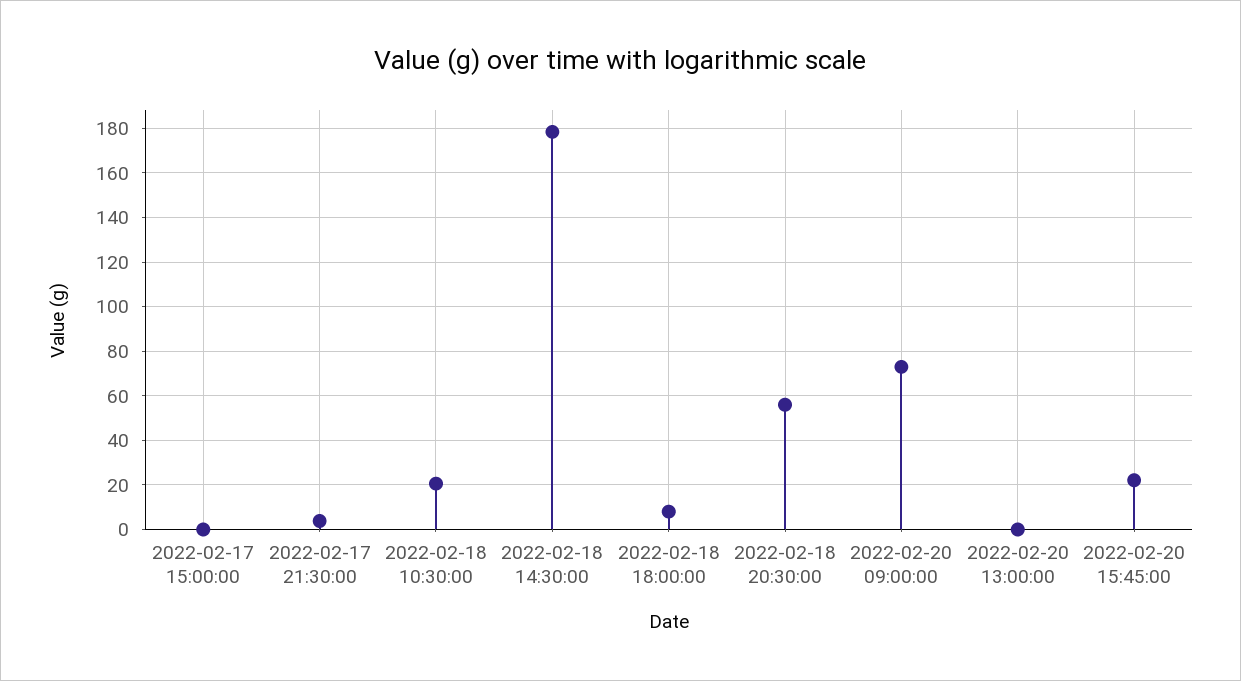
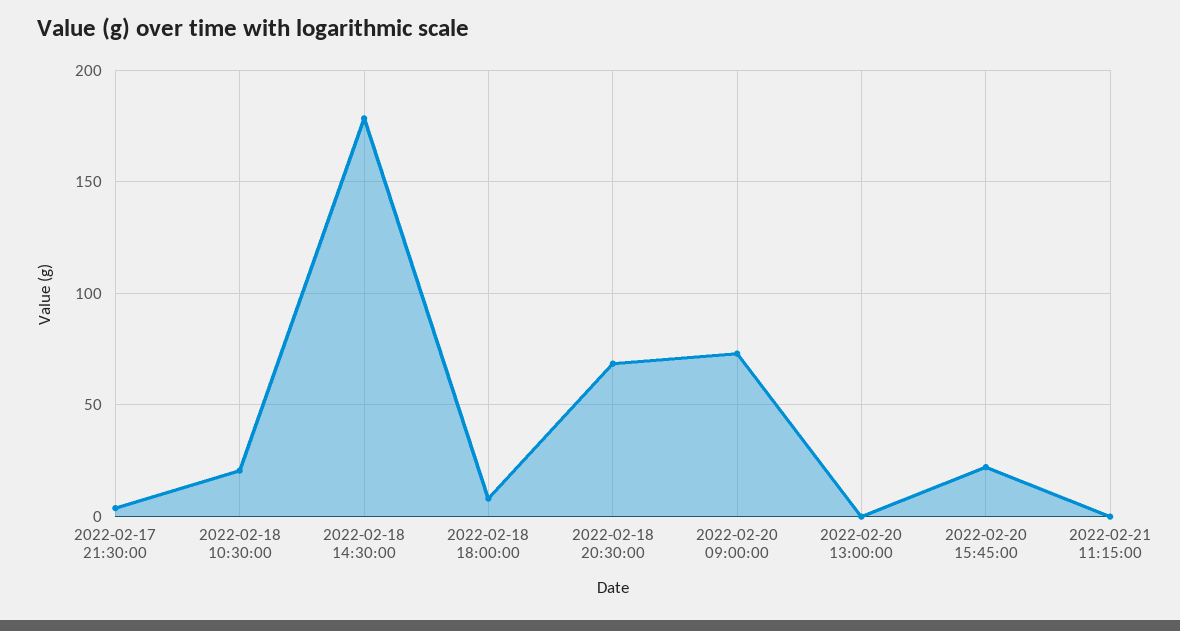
2022-02-17 15:00:00: 0 -> none
2022-02-18 20:30:00: 55 -> 70
2022-02-21 11:15:00: none -> 0

